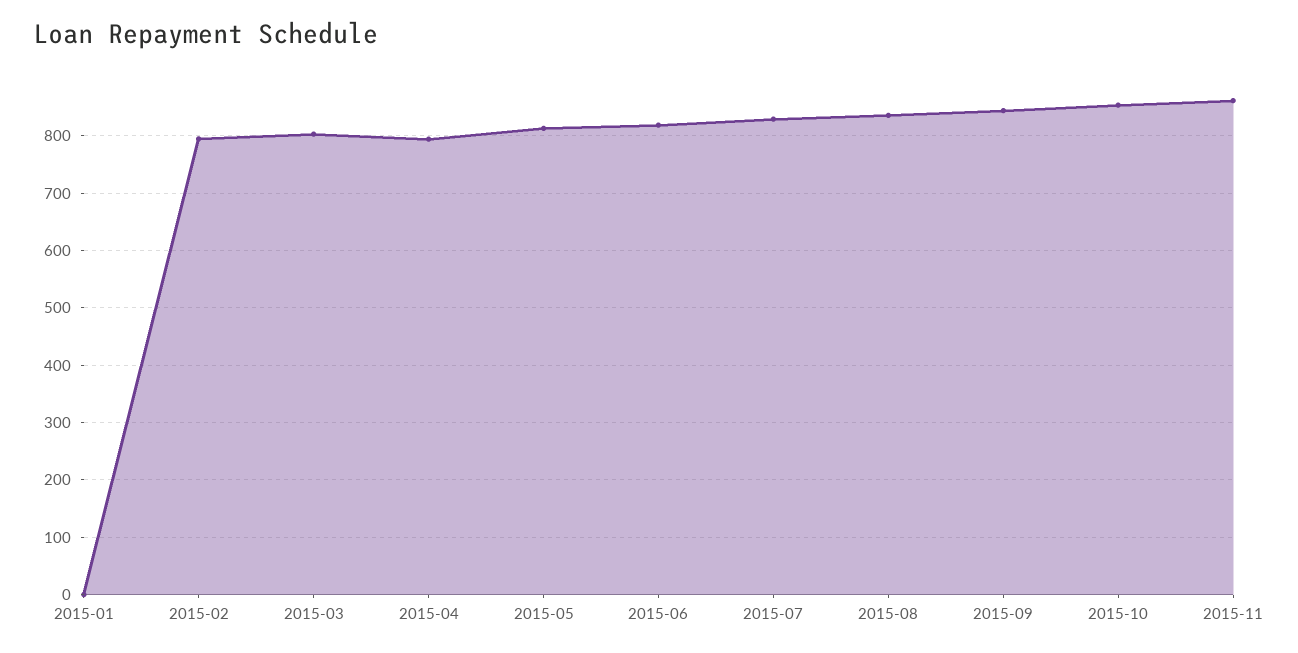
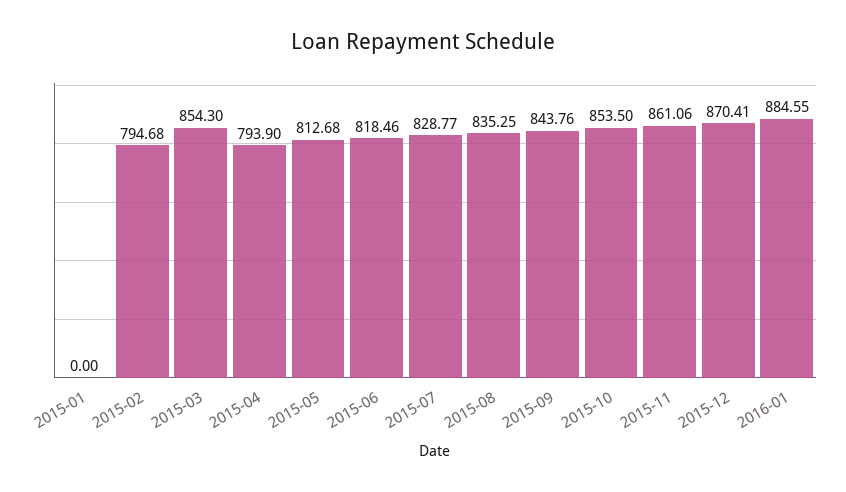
2015-03: 800 -> 854.3
2015-12: none -> 870.41
2016-01: none -> 884.55

